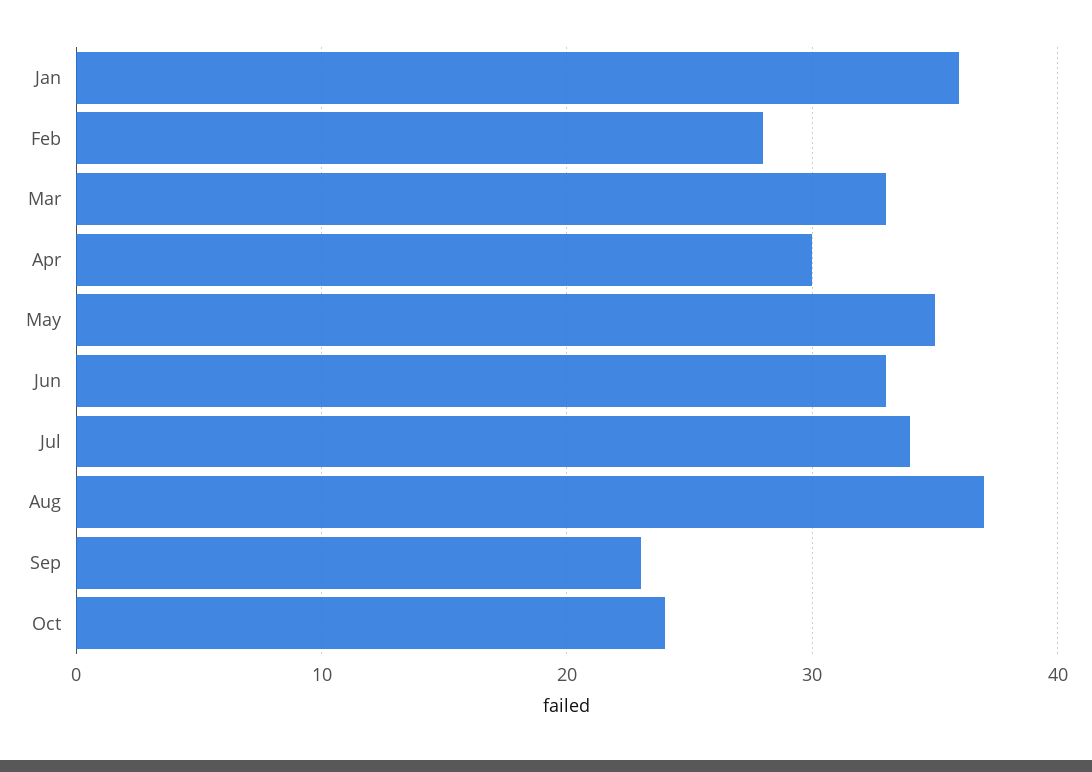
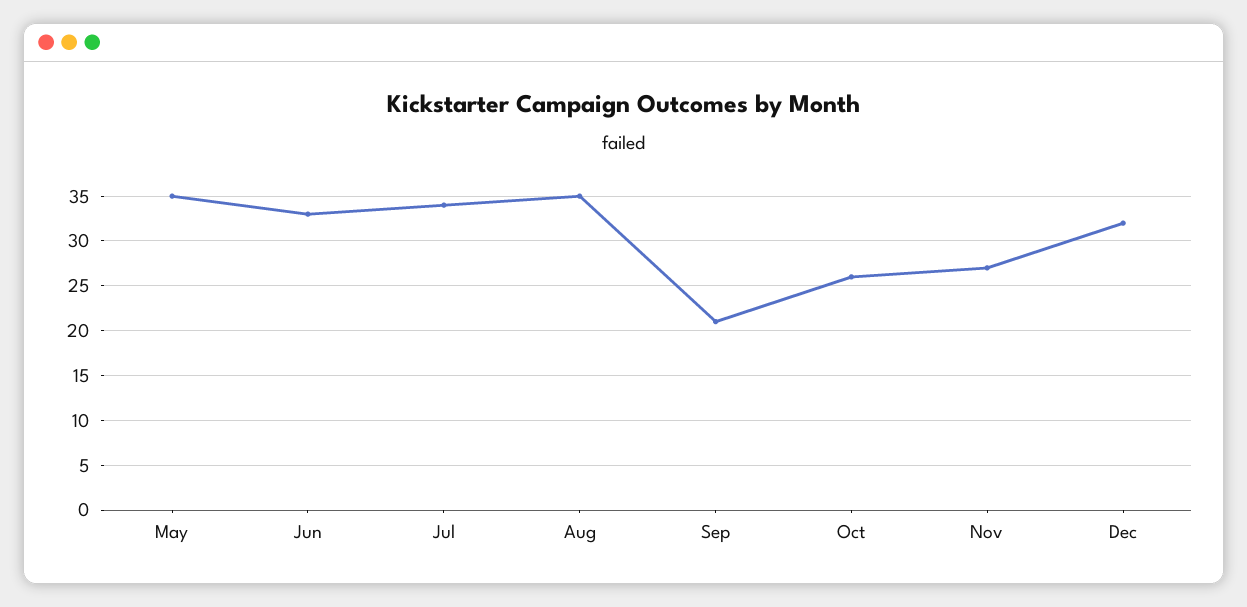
Jan: 36 -> none
Feb: 28 -> none
Mar: 33 -> none
Apr: 30 -> none
Aug: 37 -> 35
Sep: 23 -> 21
Oct: 24 -> 26
Nov: none -> 27
Dec: none -> 32

